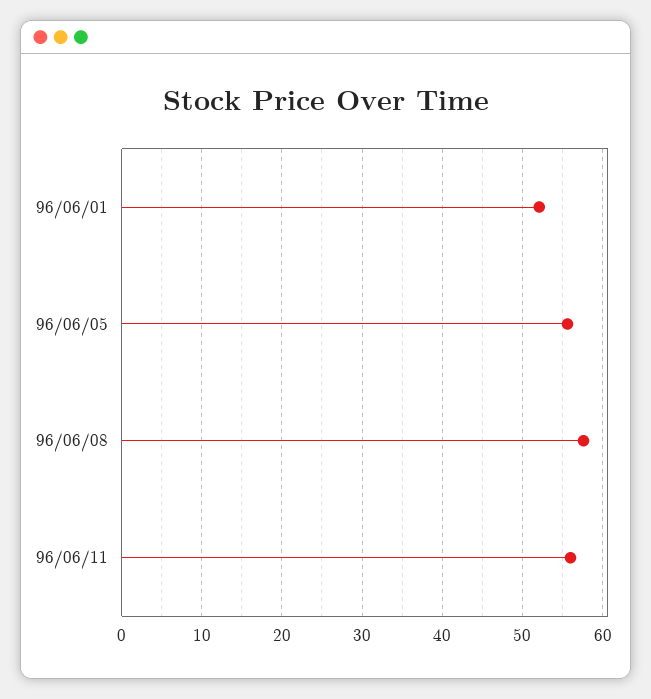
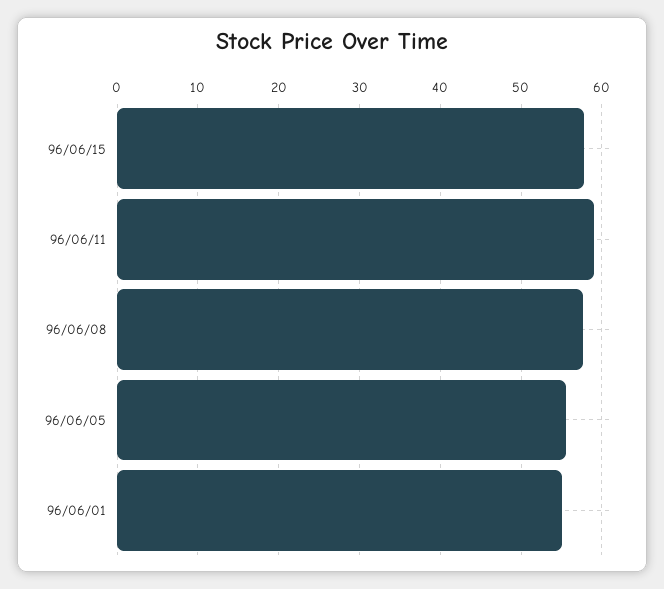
96/06/01: 52 -> 55
96/06/11: 56 -> 59
96/06/15: none -> 58

